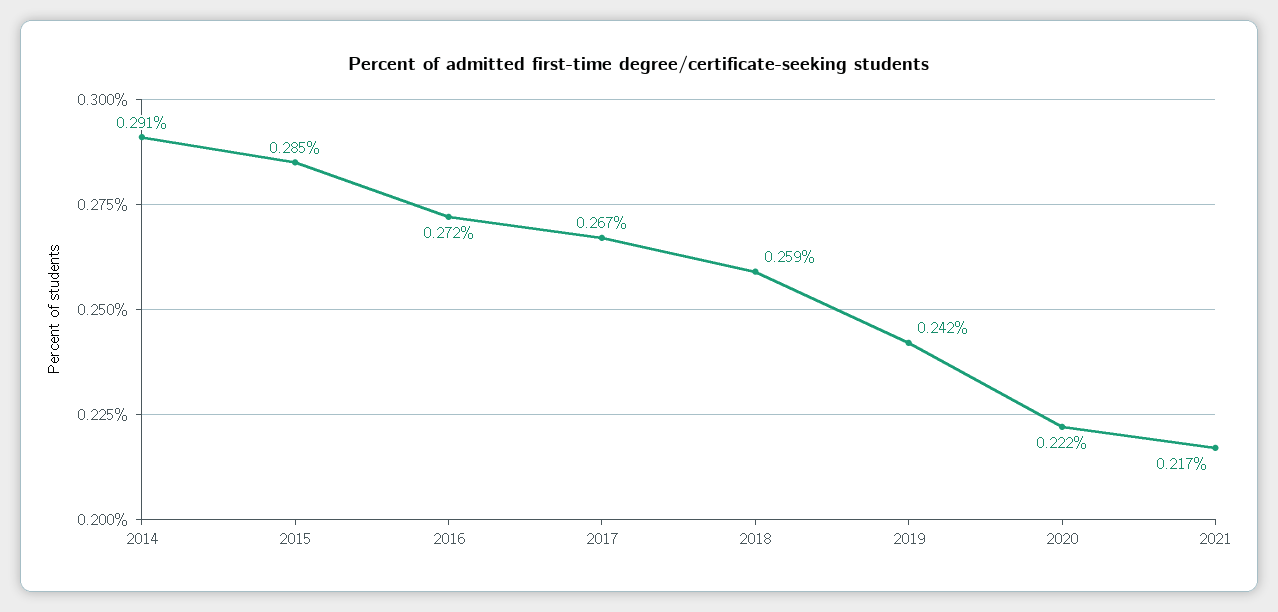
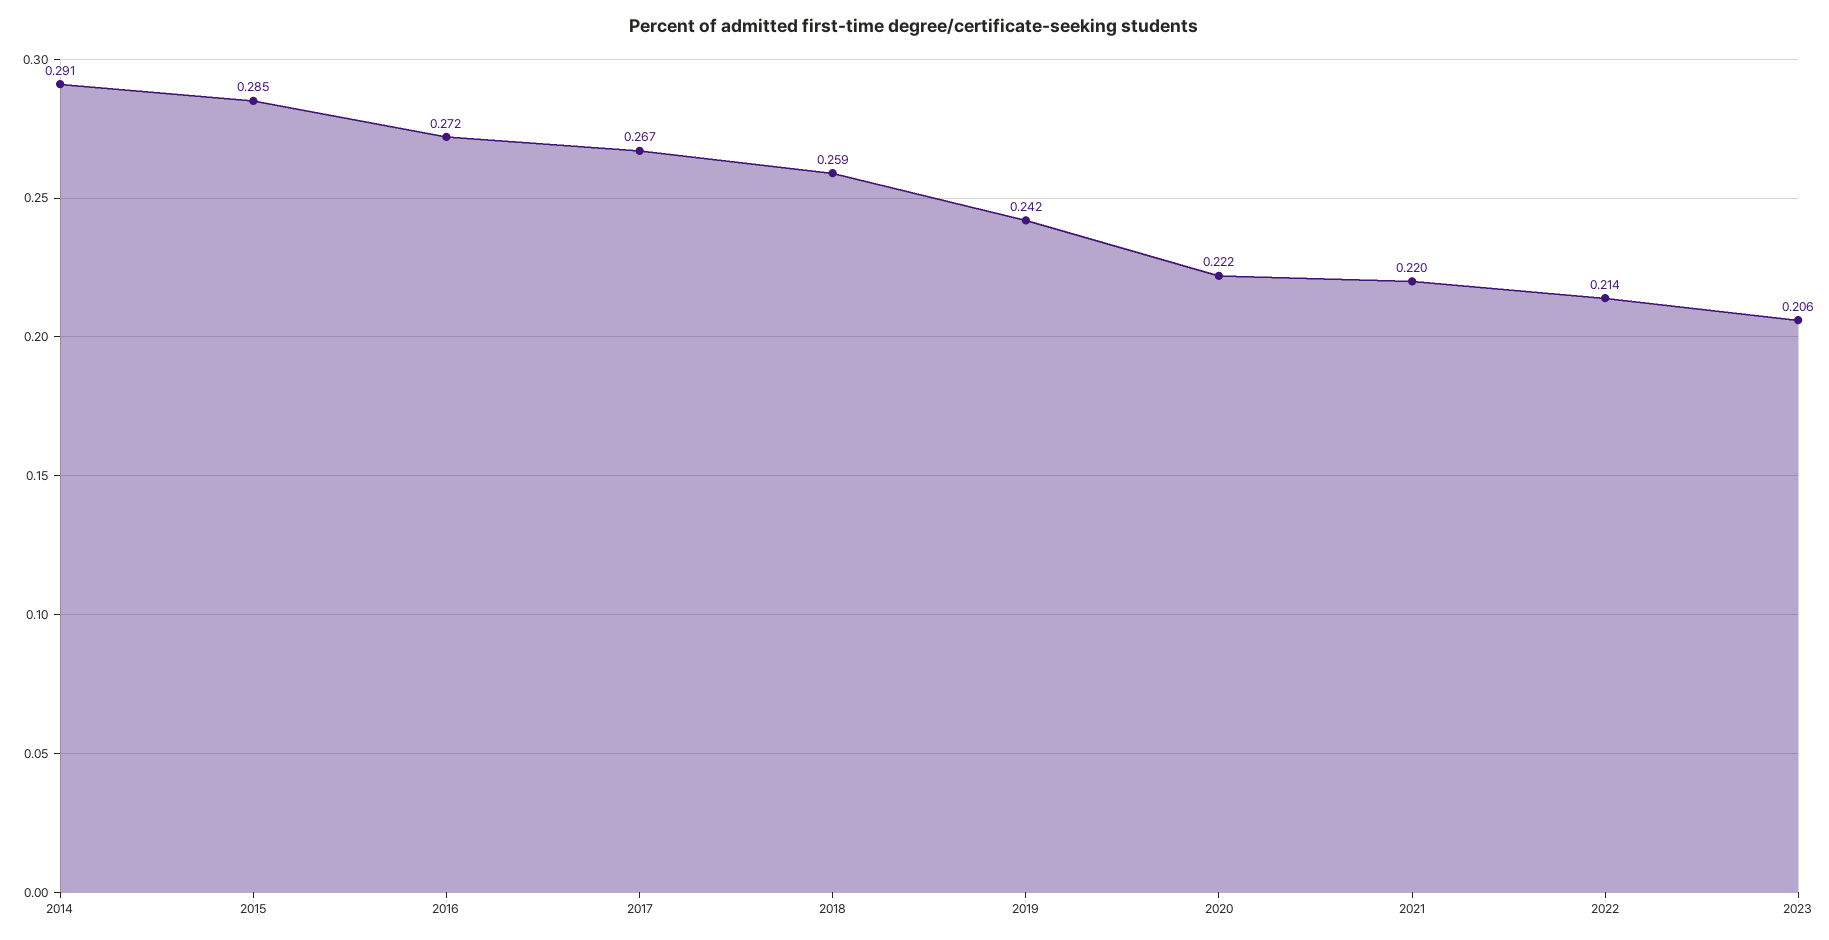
2021: 0.217 -> 0.22
2022: none -> 0.214
2023: none -> 0.206

